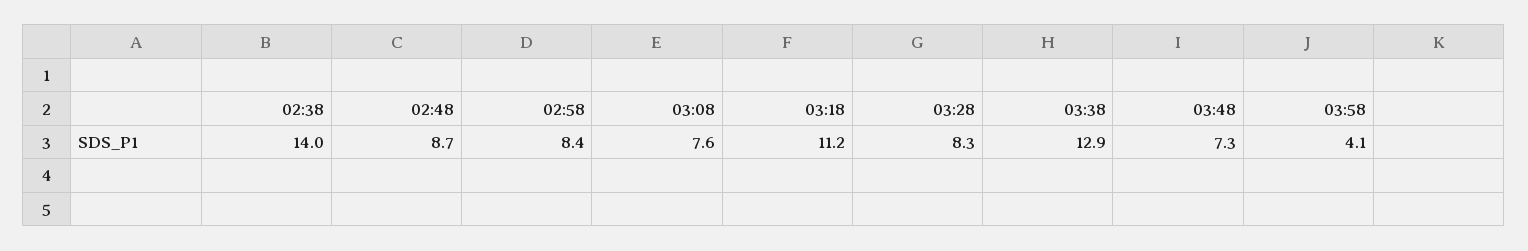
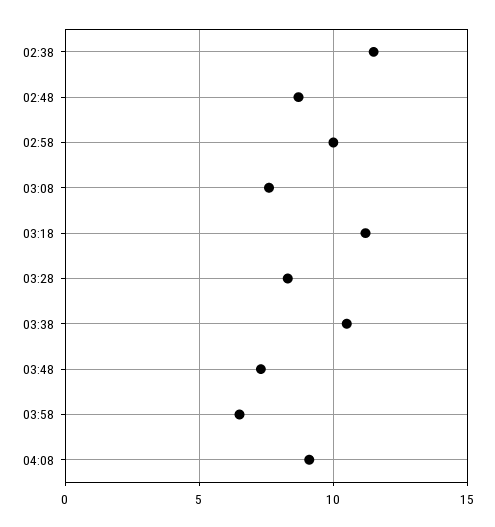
02:38: 14 -> 11.5
02:58: 8.4 -> 10
03:38: 12.9 -> 10.5
03:58: 4.1 -> 6.5
04:08: none -> 9

